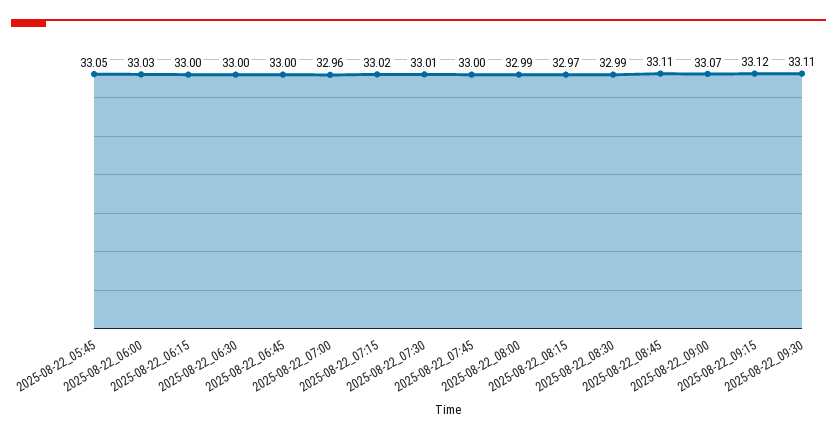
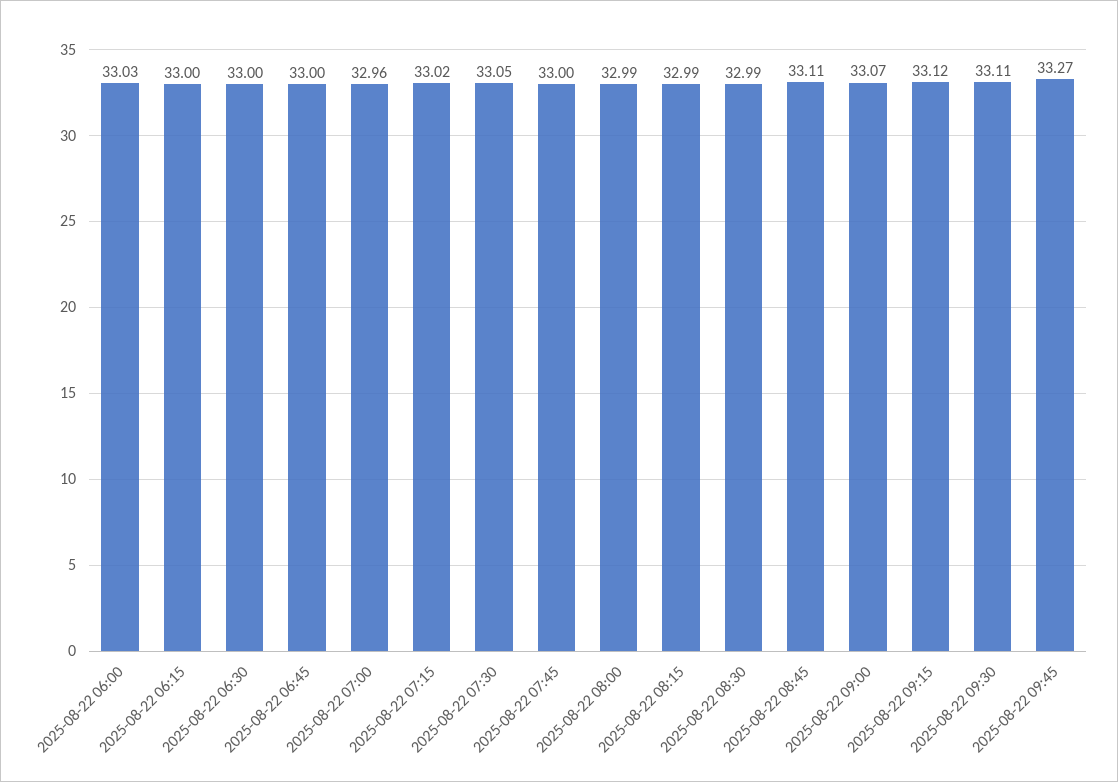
2025-08-22_05:45: 33.05 -> none
2025-08-22_07:30: 33.01 -> 33.05
2025-08-22_08:15: 32.97 -> 32.99
2025-08-22 09:45: none -> 33.27

